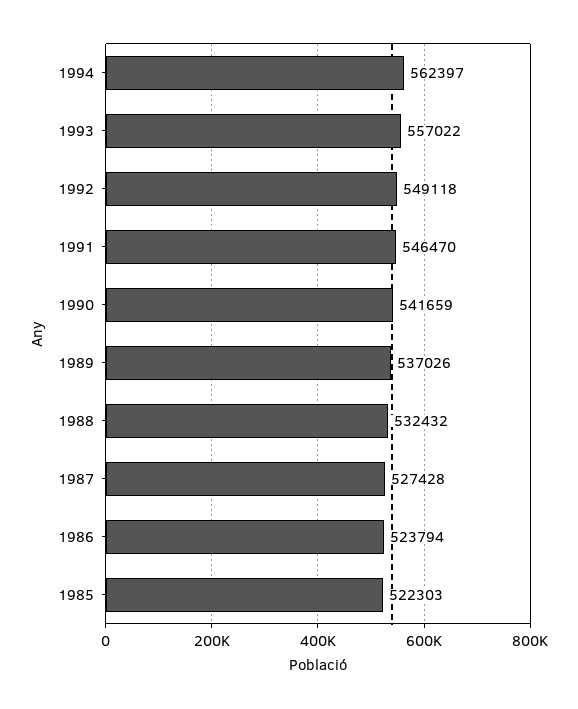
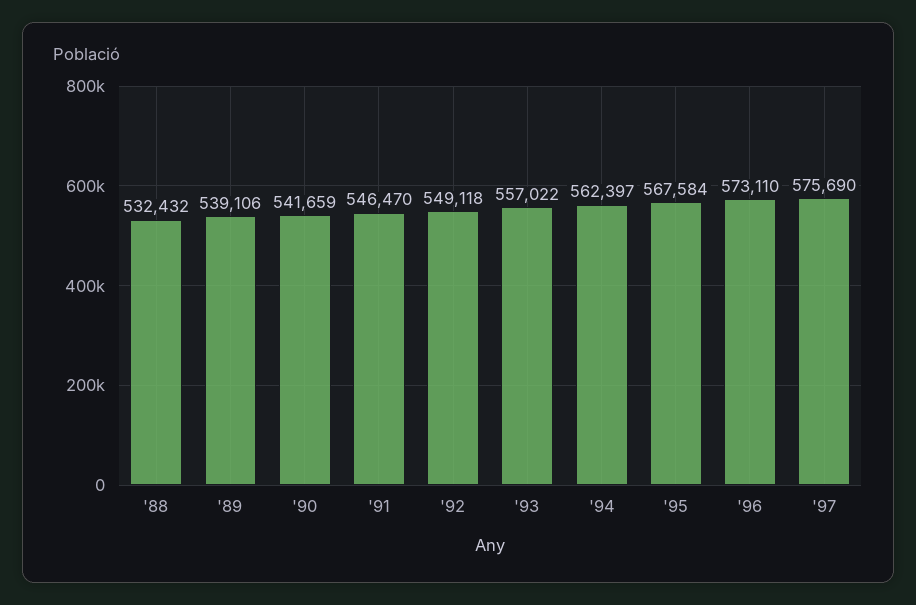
1989: 537026 -> 539106
1987: 527428 -> none
1986: 523794 -> none
1985: 522303 -> none
'95: none -> 567584
'96: none -> 573110
'97: none -> 575690

